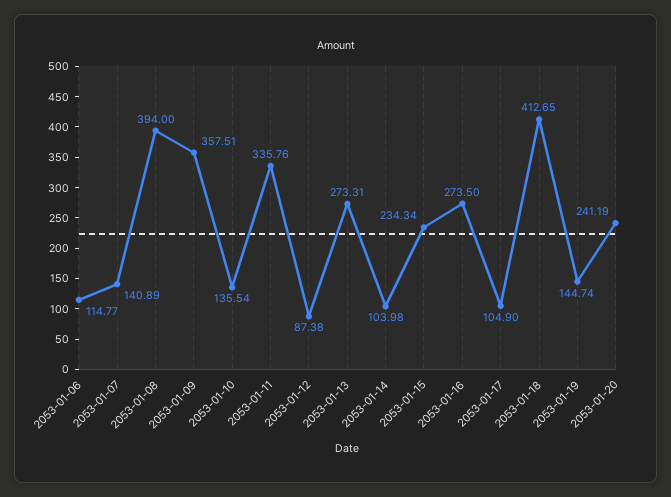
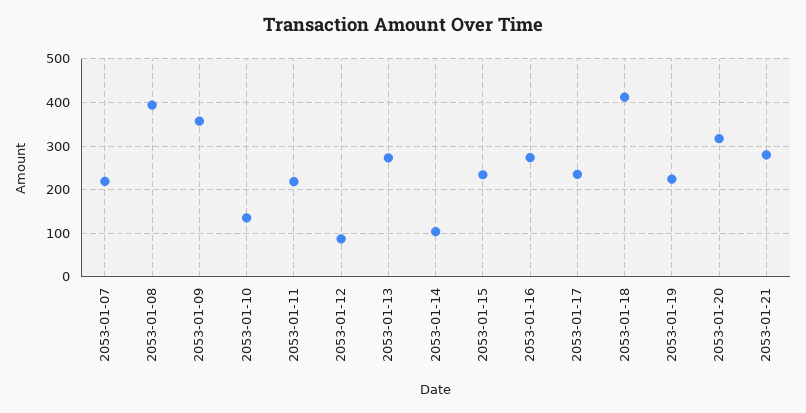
2053-01-06: 114.77 -> none
2053-01-07: 140.89 -> 220
2053-01-11: 335.76 -> 220
2053-01-17: 104.9 -> 240
2053-01-19: 144.74 -> 220
2053-01-20: 241.19 -> 320
2053-01-21: none -> 280

